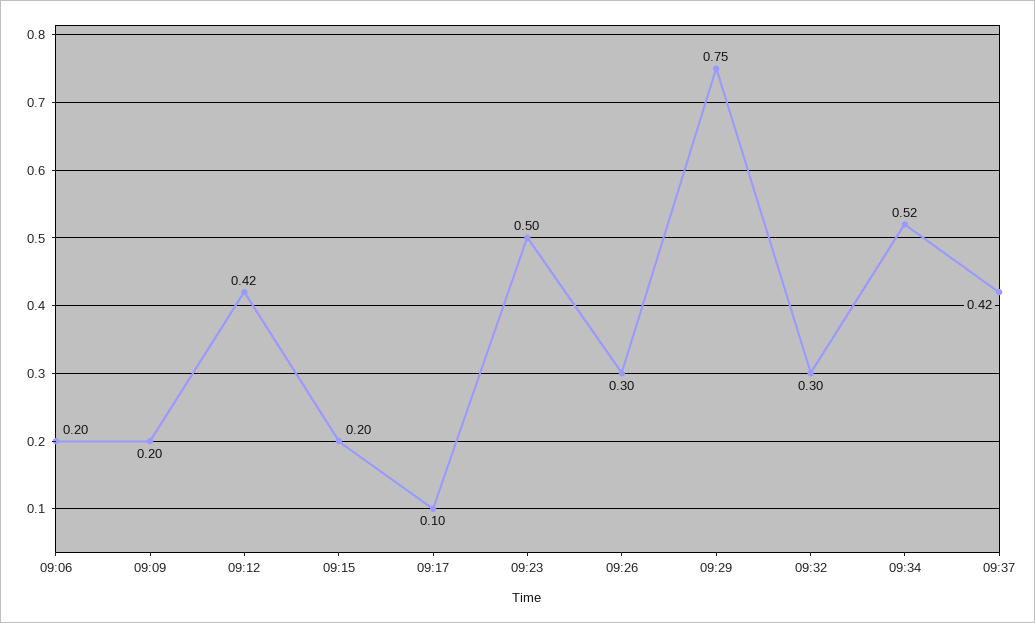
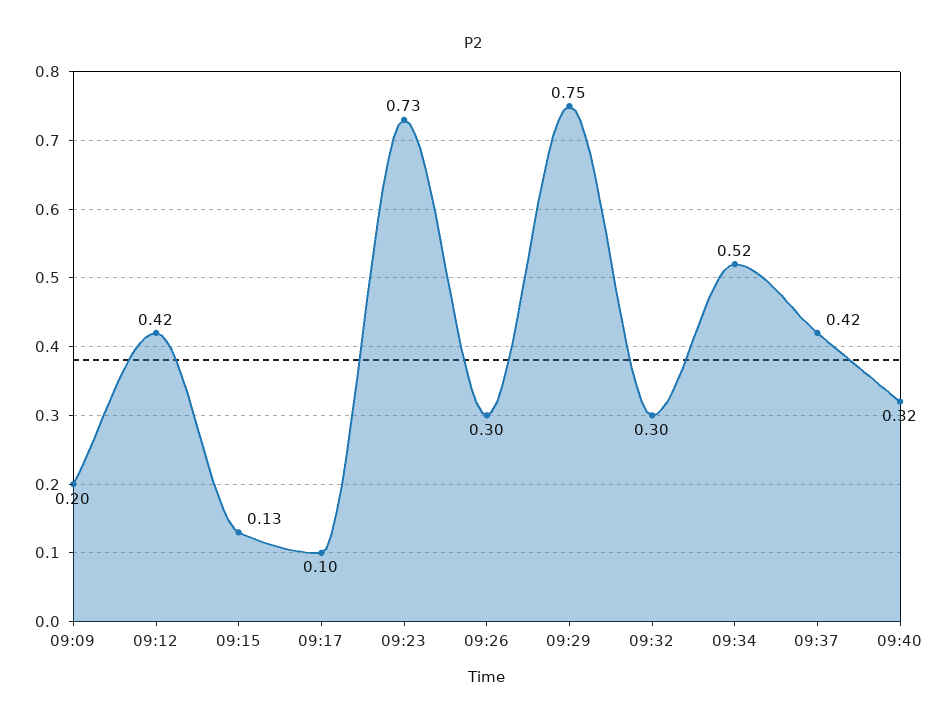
09:06: 0.2 -> none
09:15: 0.2 -> 0.13
09:23: 0.5 -> 0.73
09:40: none -> 0.32

